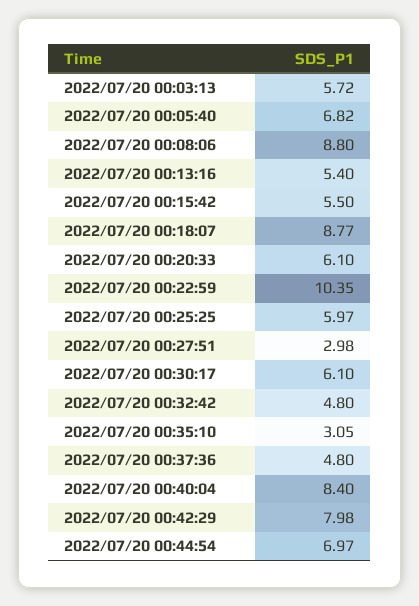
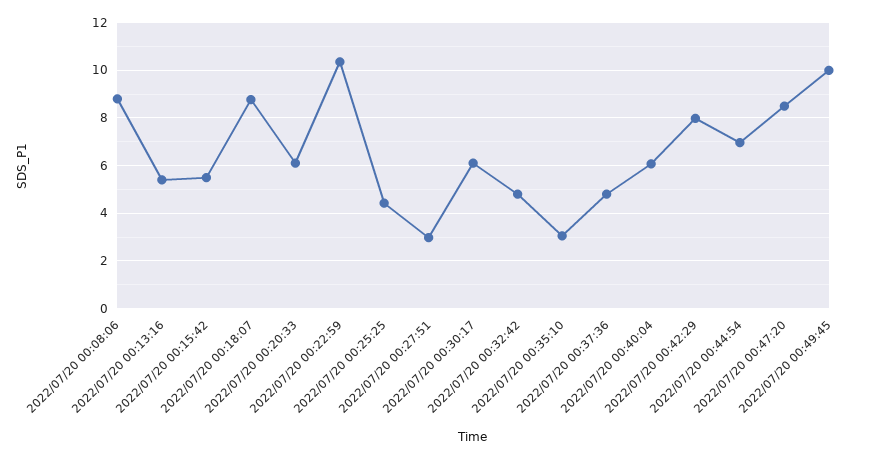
2022/07/20 00:03:13: 5.72 -> none
2022/07/20 00:05:40: 6.82 -> none
2022/07/20 00:25:25: 5.97 -> 4.5
2022/07/20 00:40:04: 8.4 -> 6
2022/07/20 00:47:20: none -> 8.5
2022/07/20 00:49:45: none -> 10

